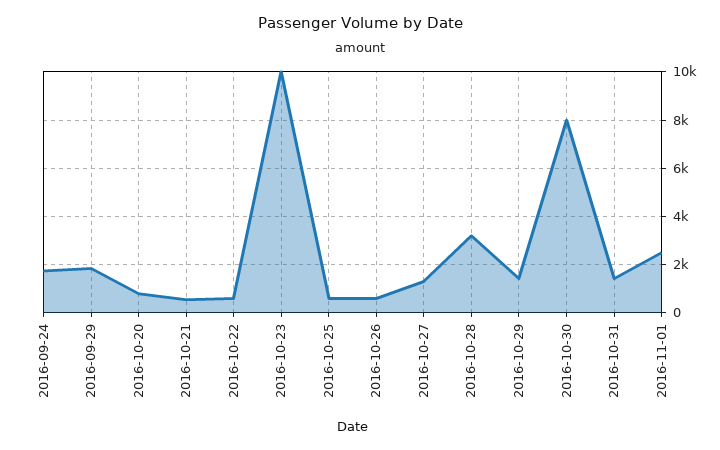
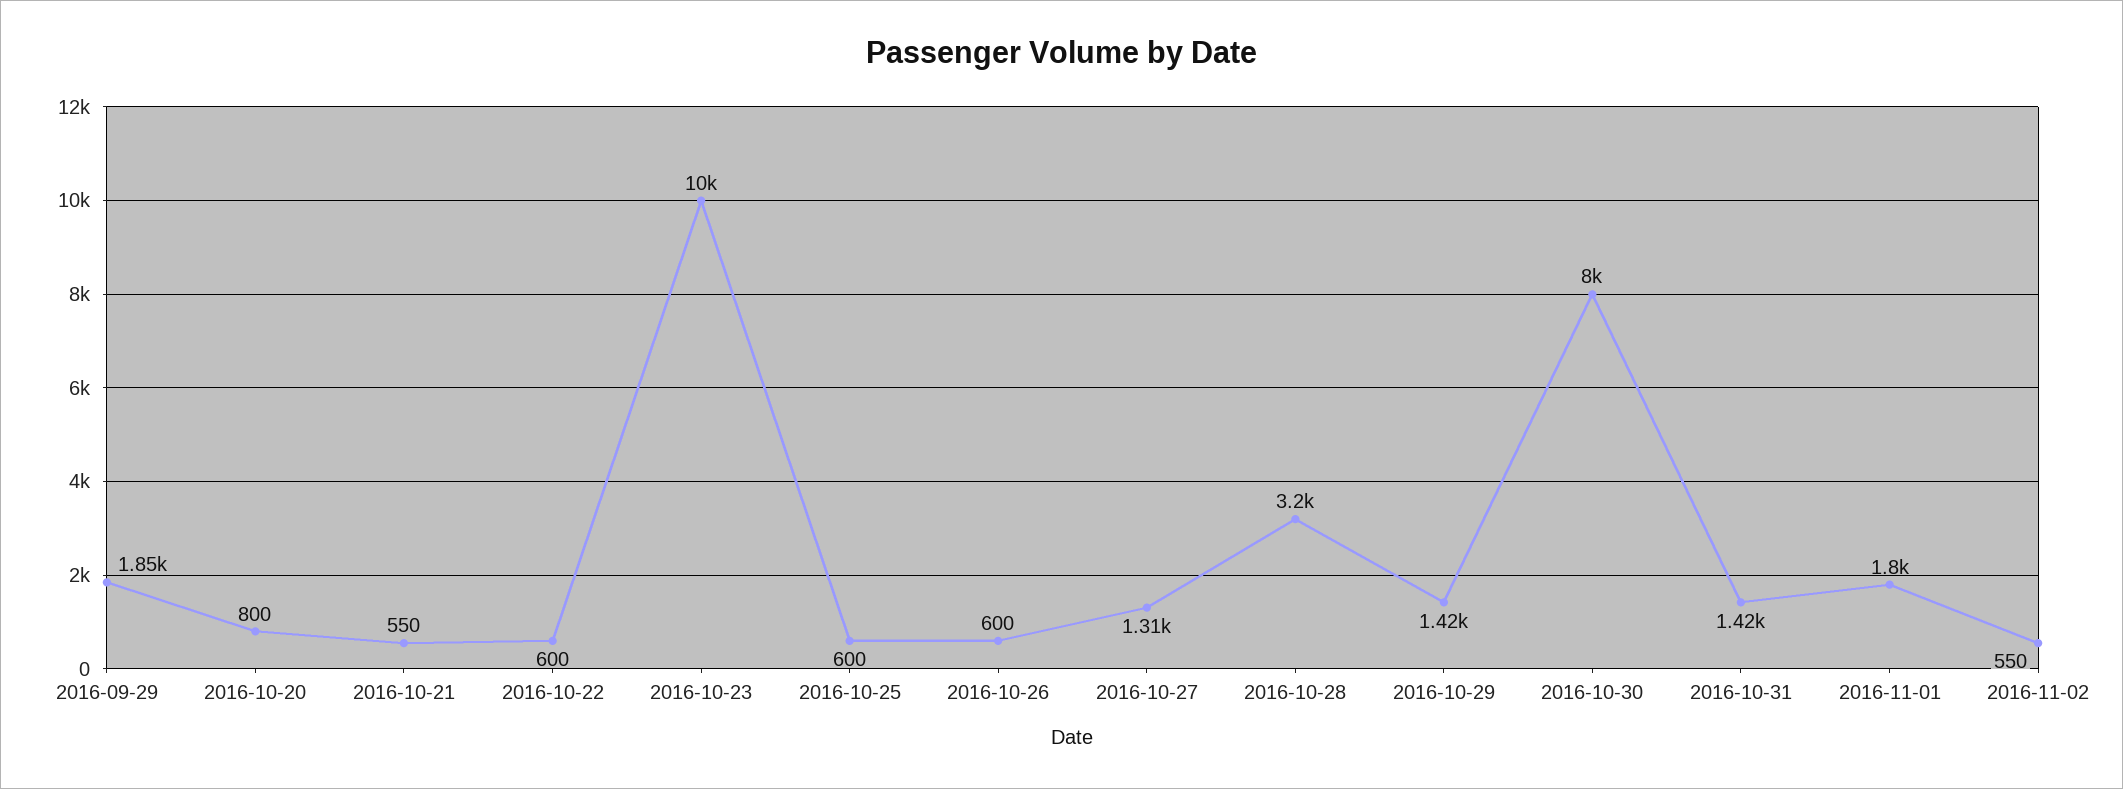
2016-09-24: 1750 -> none
2016-11-01: 2500 -> 1800
2016-11-02: none -> 550

